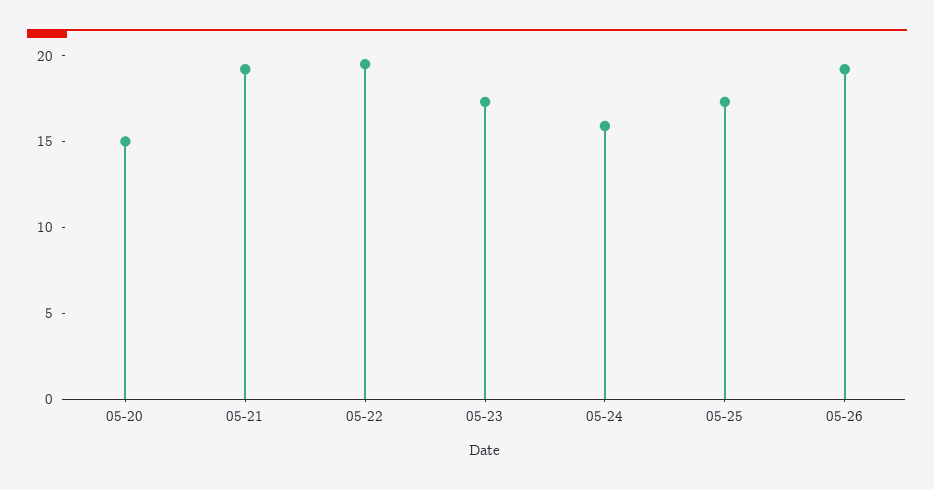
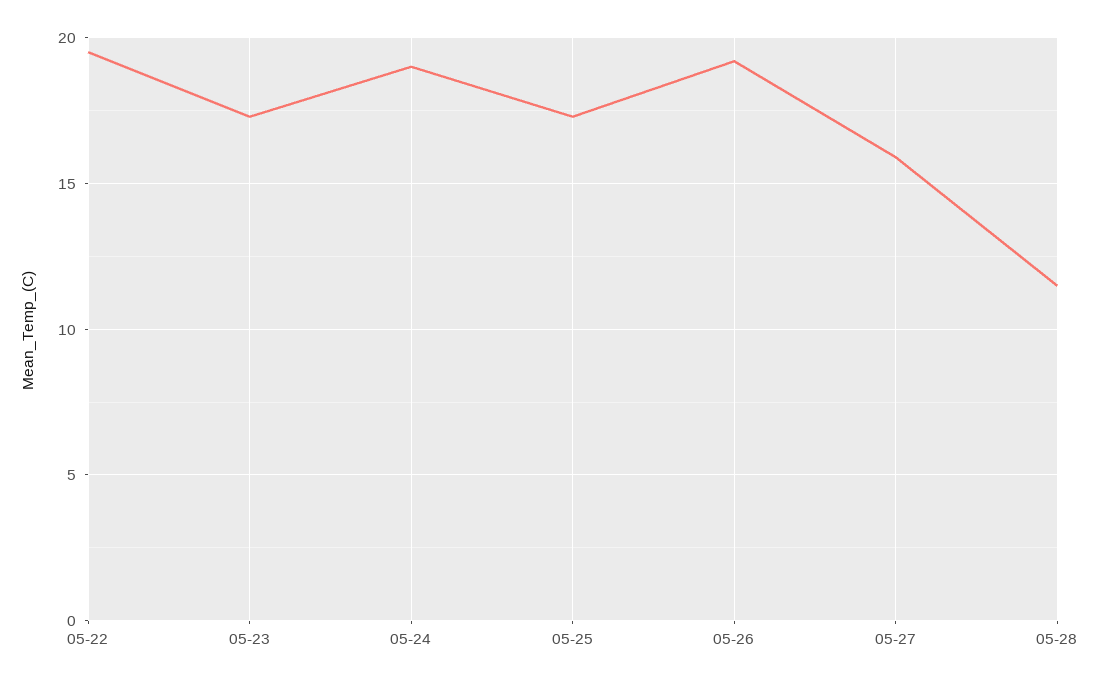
05-20: 15 -> none
05-21: 19 -> none
05-24: 16 -> 19
05-27: none -> 16
05-28: none -> 11.5

